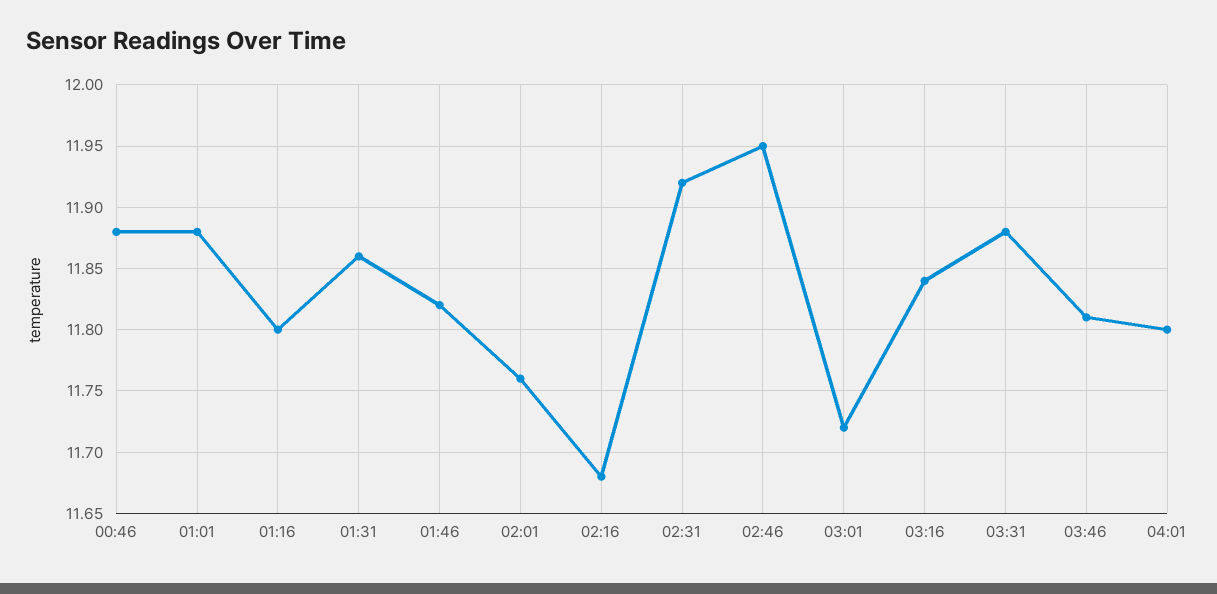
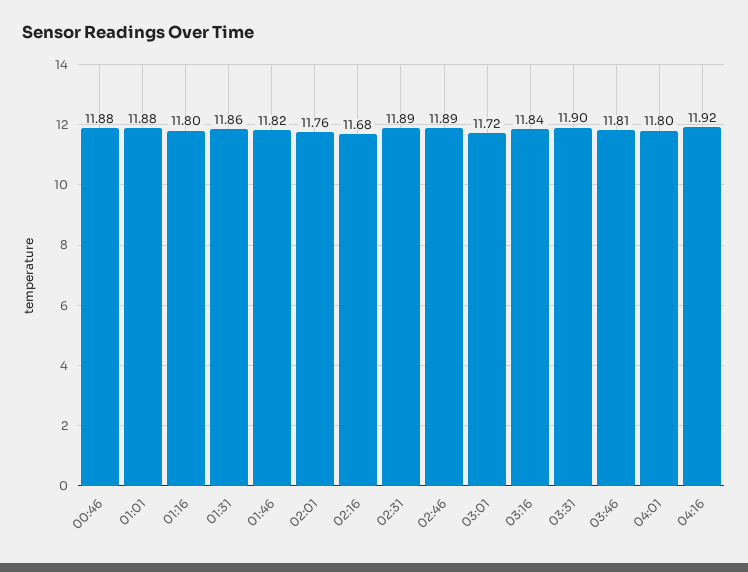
02:31: 11.92 -> 11.89
02:46: 11.95 -> 11.89
03:31: 11.88 -> 11.9
04:16: none -> 11.92

